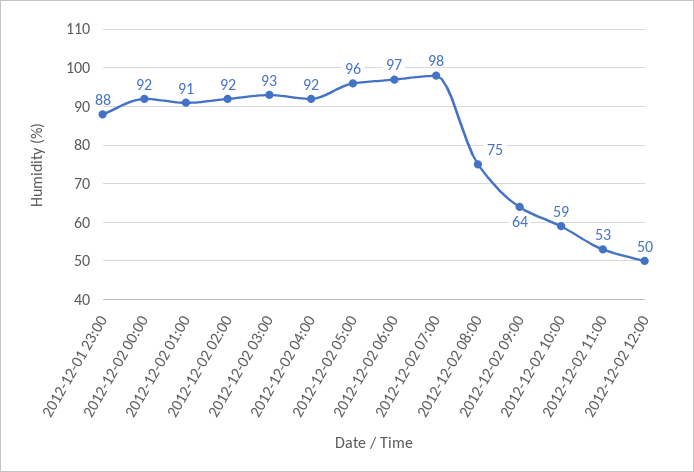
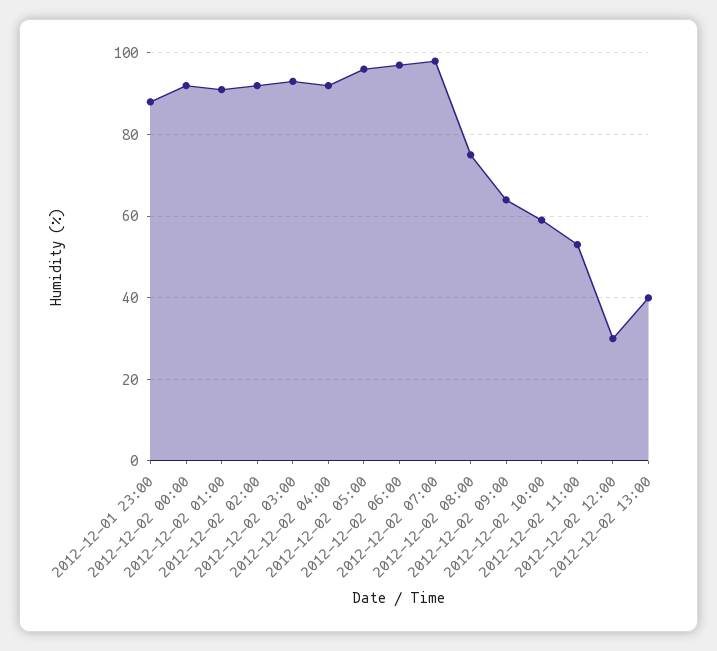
2012-12-02 12:00: 50 -> 30
2012-12-02 13:00: none -> 40

